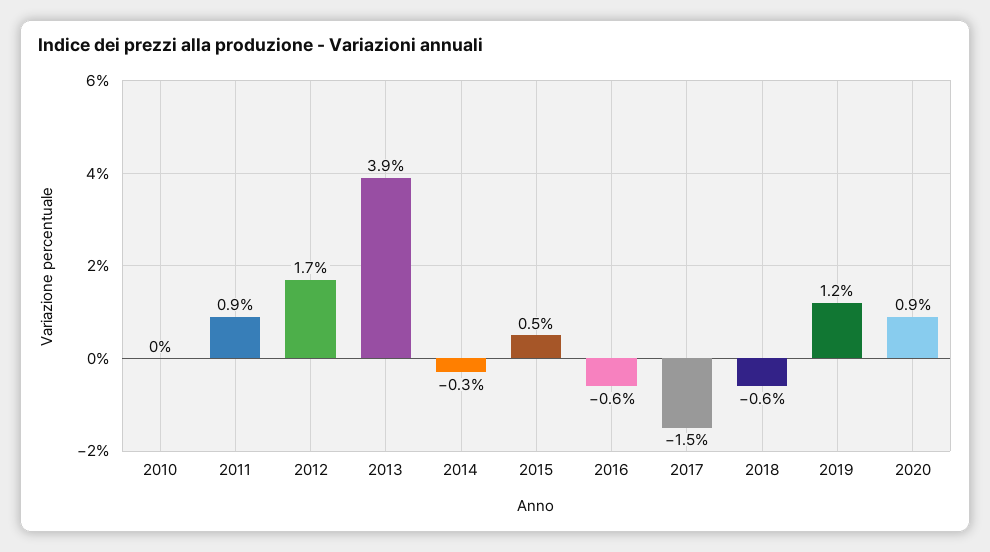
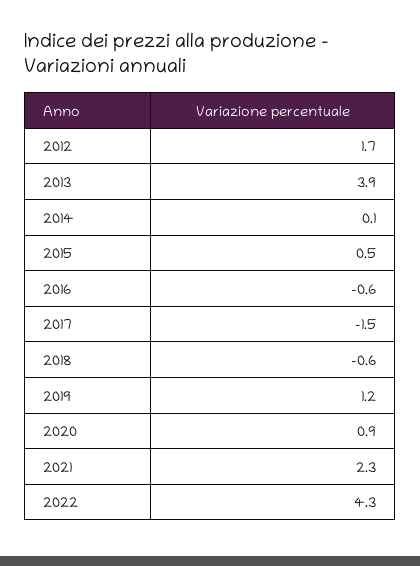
2010: 0 -> none
2011: 0.9 -> none
2014: -0.3 -> 0.1
2021: none -> 2.3
2022: none -> 4.3

